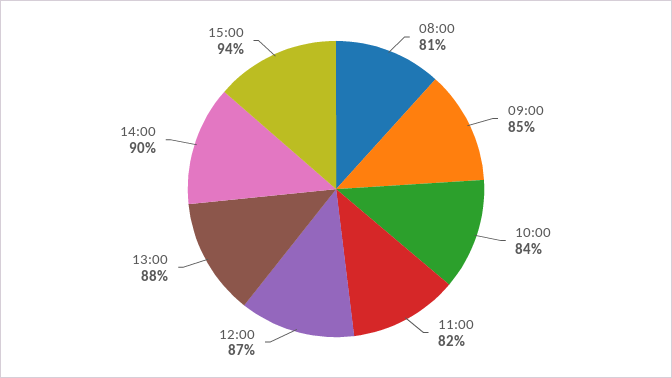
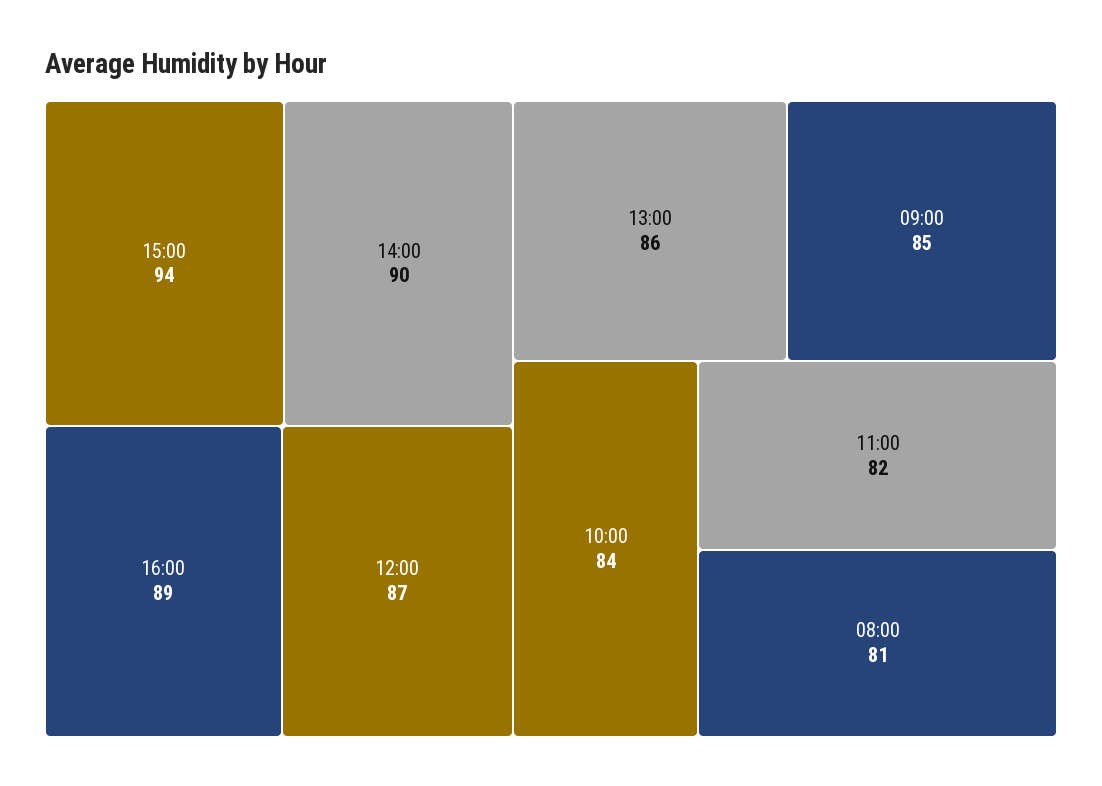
13:00: 88 -> 86
16:00: none -> 89

